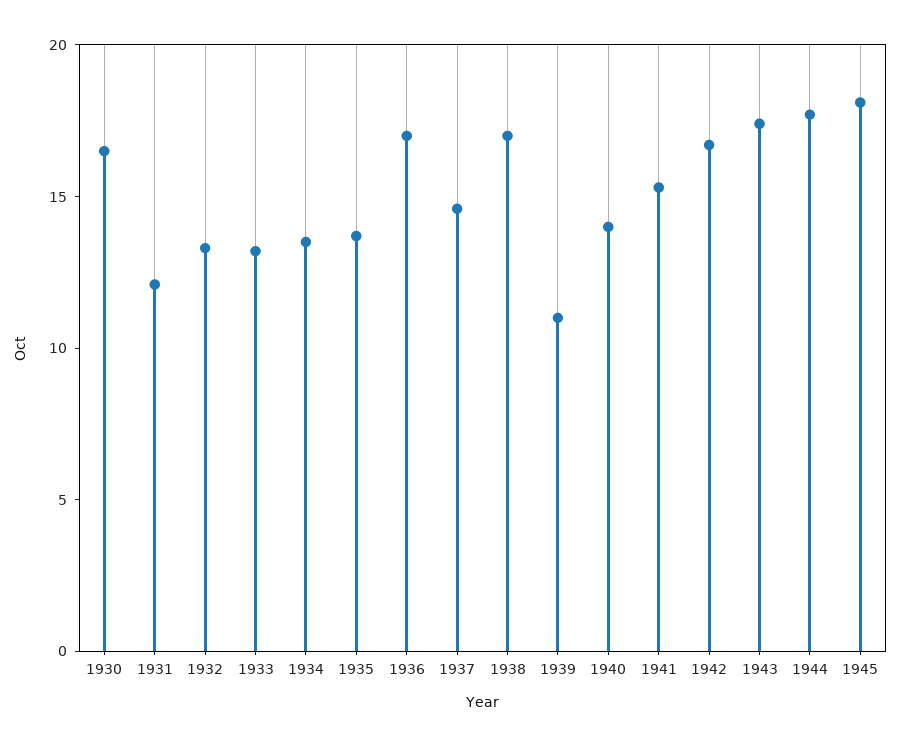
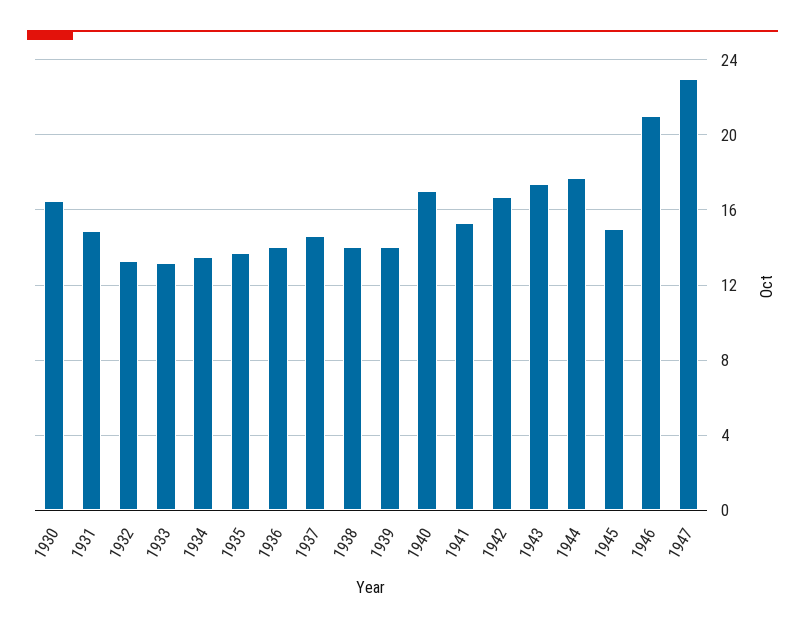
1931: 12 -> 15
1936: 17 -> 14
1938: 17 -> 14
1939: 11 -> 14
1940: 14 -> 17
1945: 18 -> 15
1946: none -> 21
1947: none -> 23

